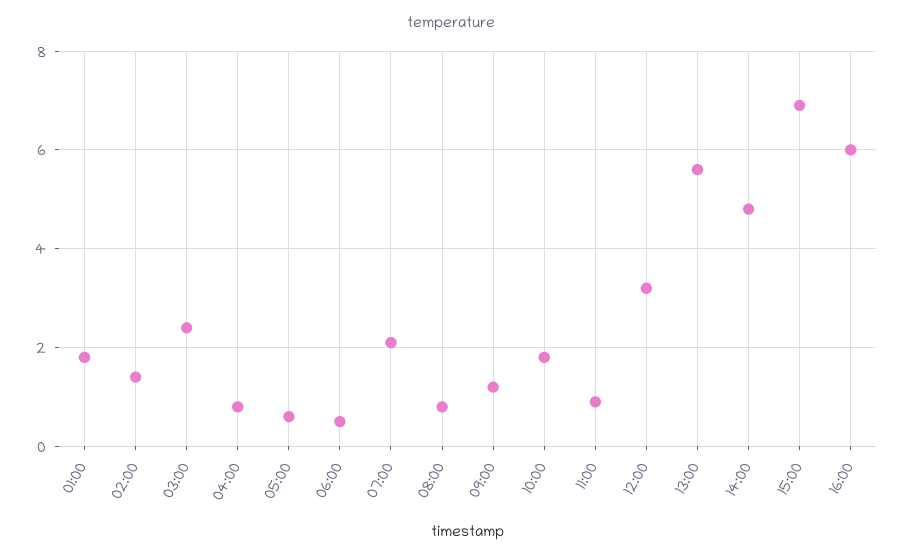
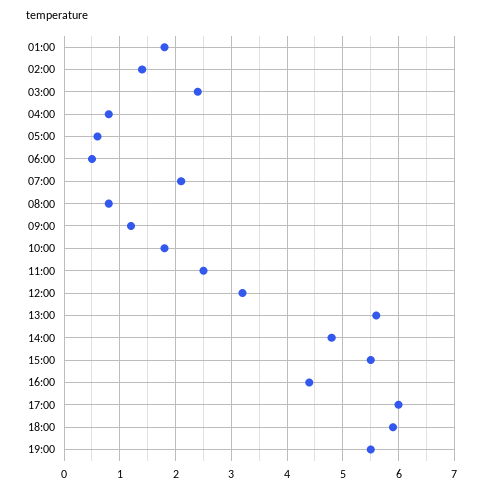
11:00: 1 -> 2.5
15:00: 7 -> 5.5
16:00: 6 -> 4.5
17:00: none -> 6
18:00: none -> 6
19:00: none -> 5.5

